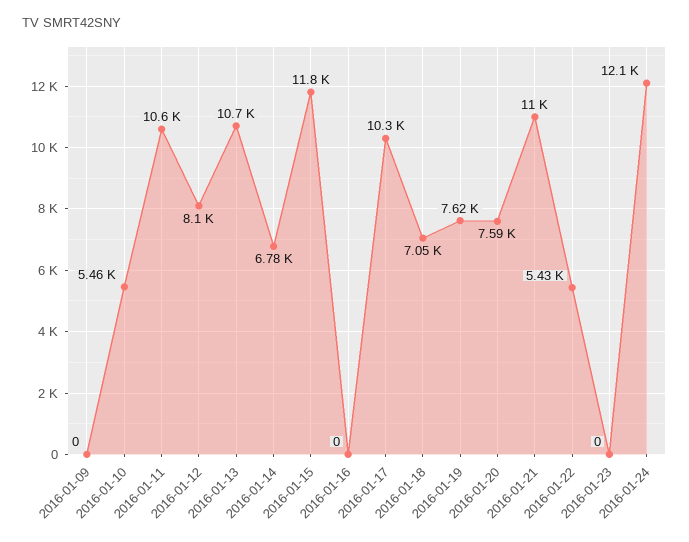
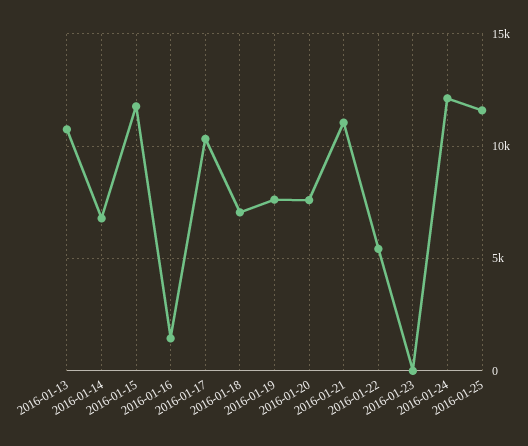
2016-01-09: 0 -> none
2016-01-10: 5460 -> none
2016-01-11: 10600 -> none
2016-01-12: 8100 -> none
2016-01-16: 0 -> 1500
2016-01-25: none -> 11500

